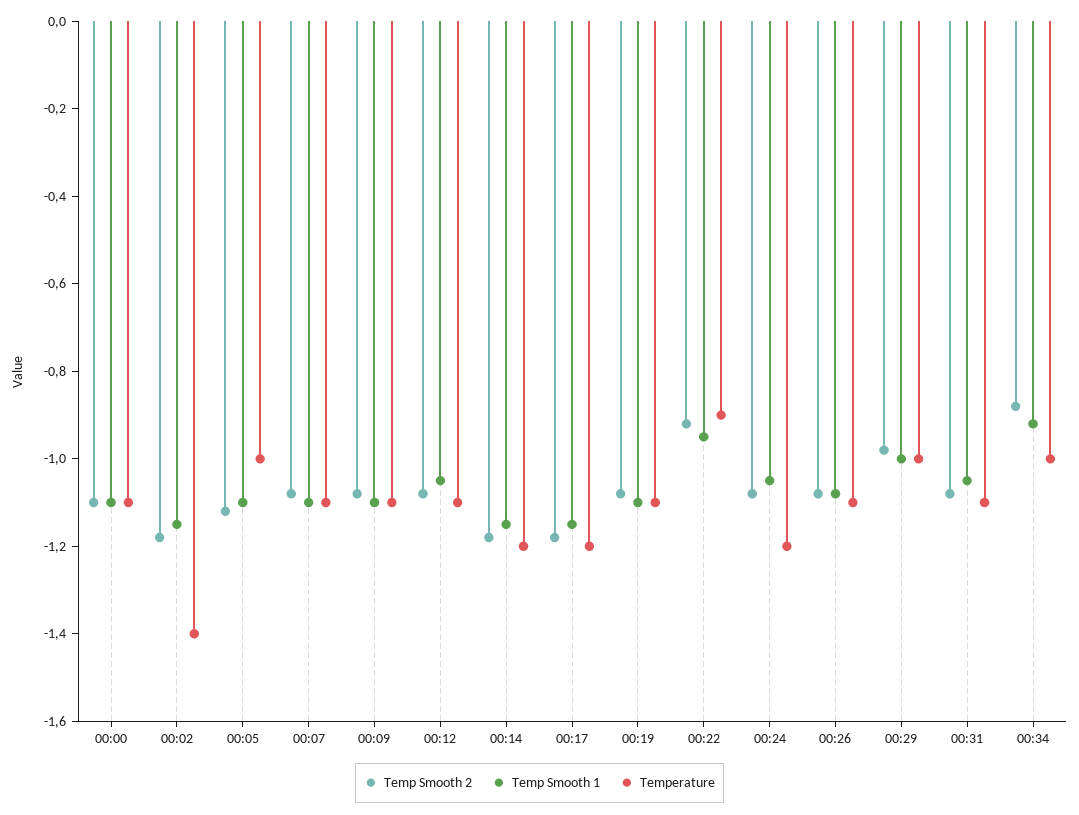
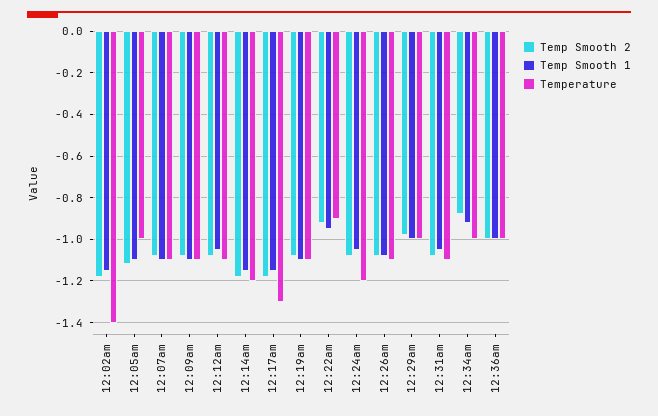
Temp Smooth 2, 00:00: -1.1 -> none
Temp Smooth 1, 00:00: -1.1 -> none
Temperature, 00:00: -1.1 -> none
Temperature, 00:17: -1.2 -> -1.3
Temp Smooth 2, 12:36am: none -> -1
Temp Smooth 1, 12:36am: none -> -1
Temperature, 12:36am: none -> -1

